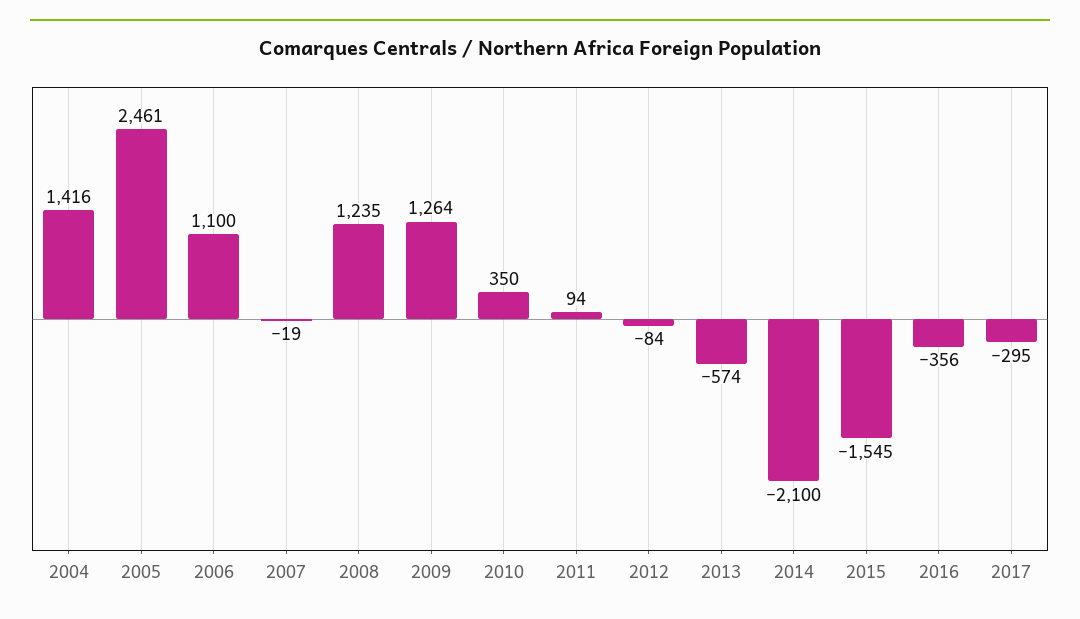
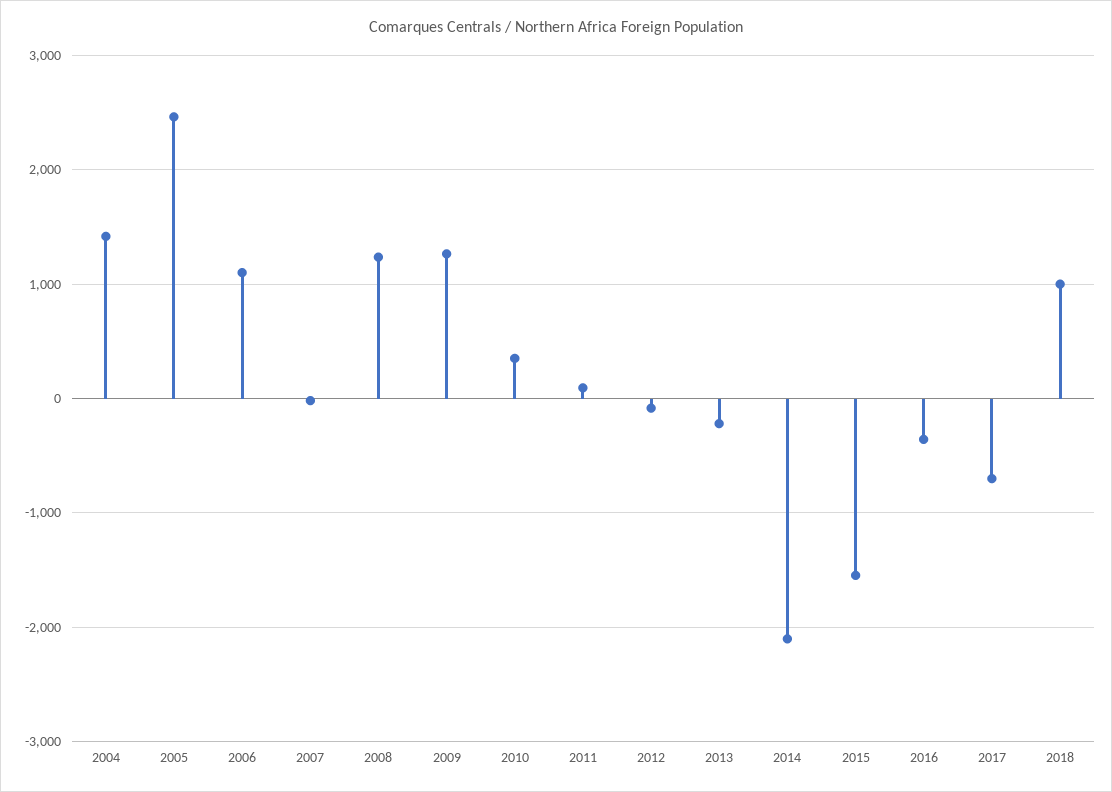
2013: -574 -> -200
2017: -295 -> -700
2018: none -> 1000

